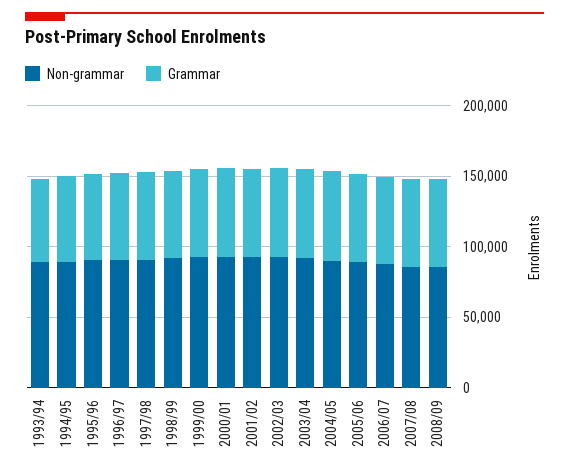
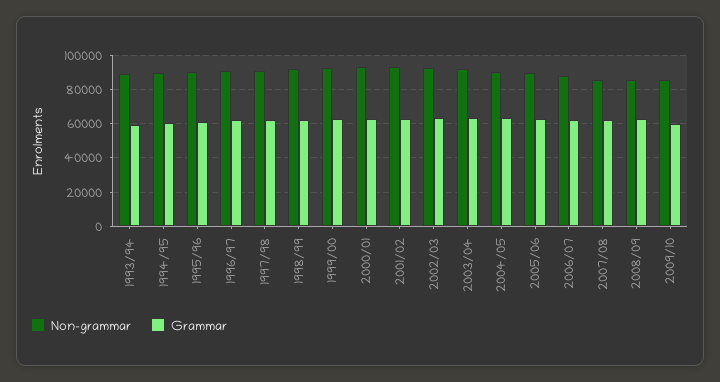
Non-grammar, 2009/10: none -> 85000
Grammar, 2009/10: none -> 60000

